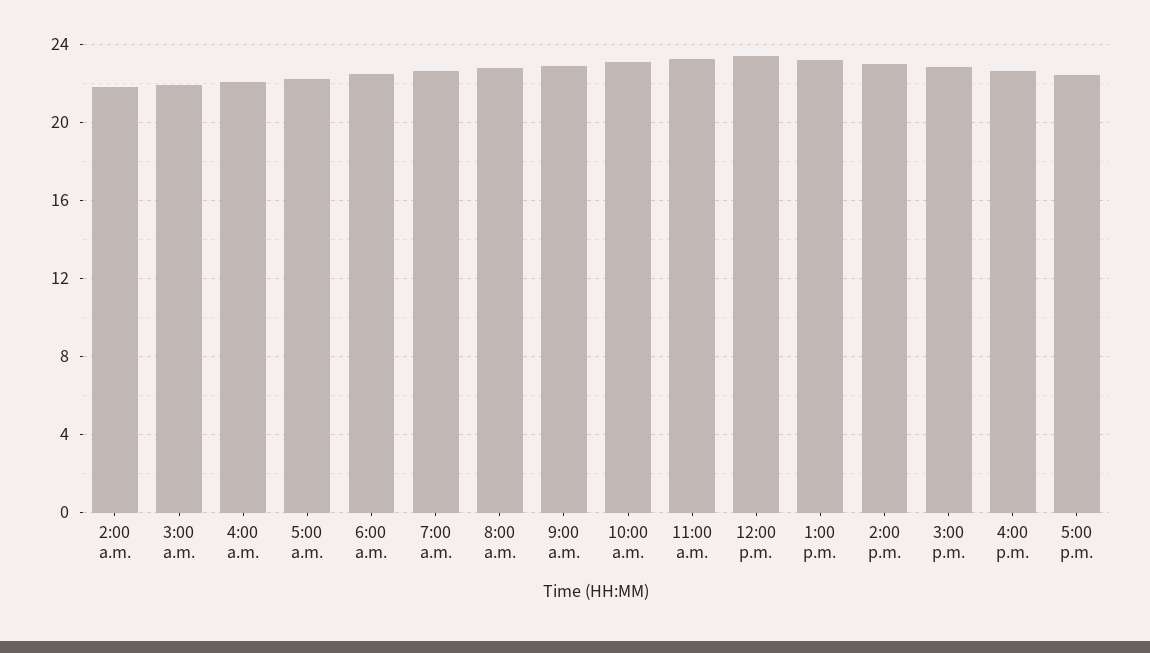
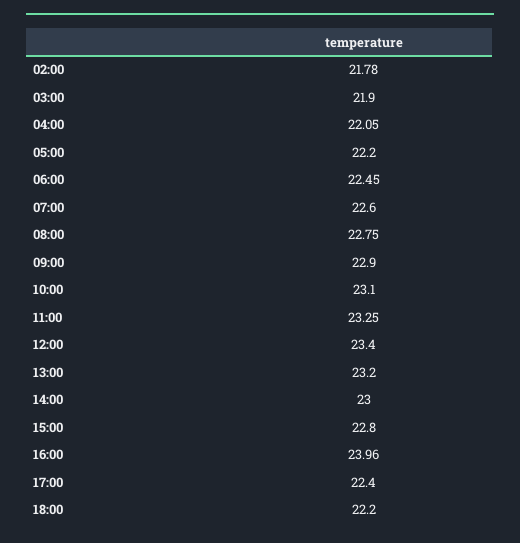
4:00 p.m.: 22.5 -> 23.96
18:00: none -> 22.2

